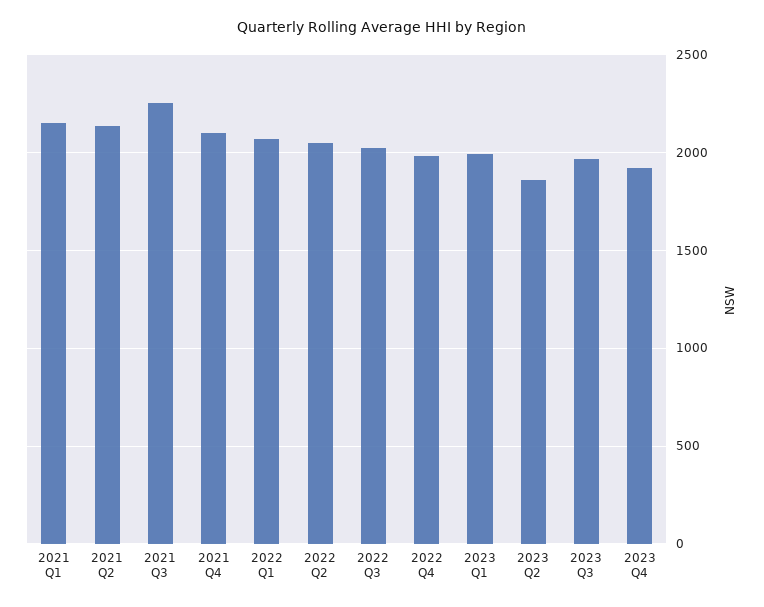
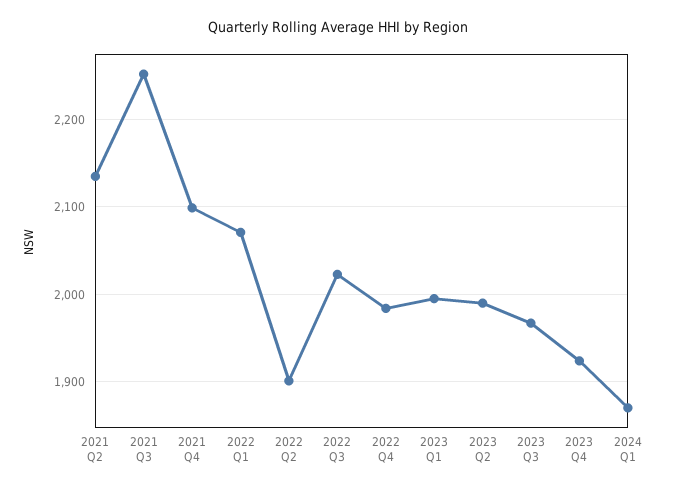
2021 Q1: 2150 -> none
2022 Q2: 2050 -> 1900
2023 Q2: 1850 -> 1990
2024 Q1: none -> 1870

